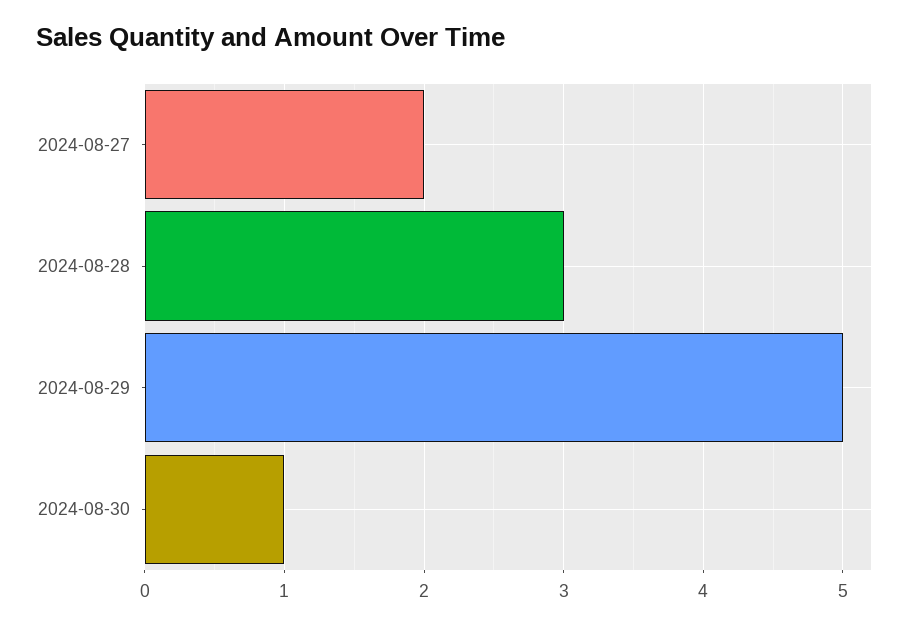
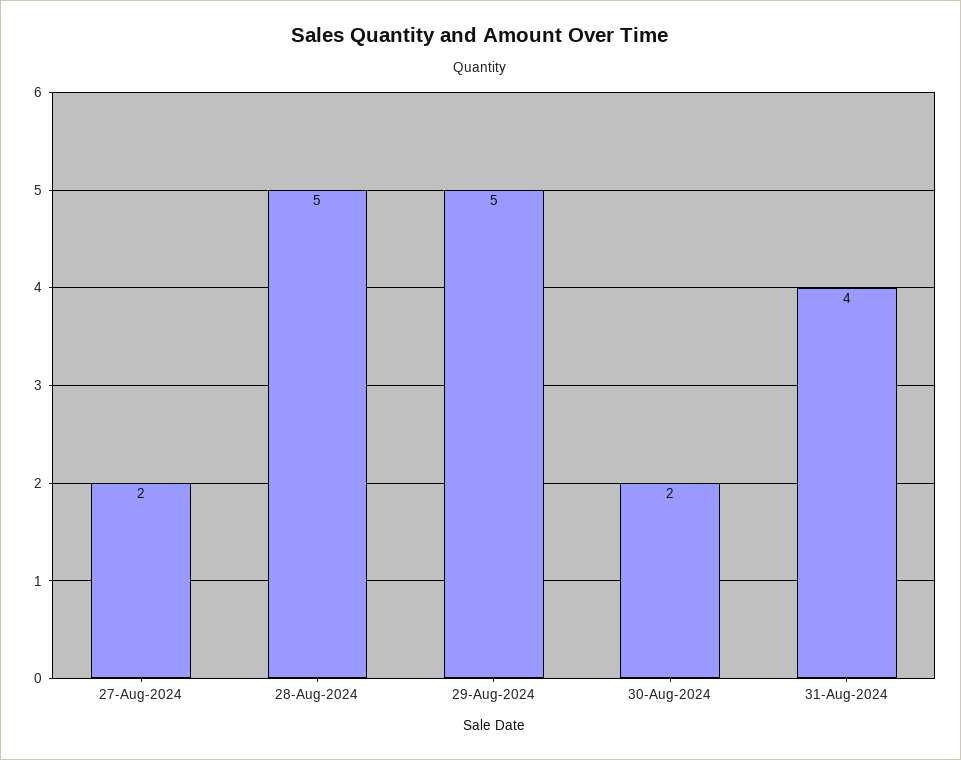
2024-08-28: 3 -> 5
2024-08-30: 1 -> 2
31-Aug-2024: none -> 4

